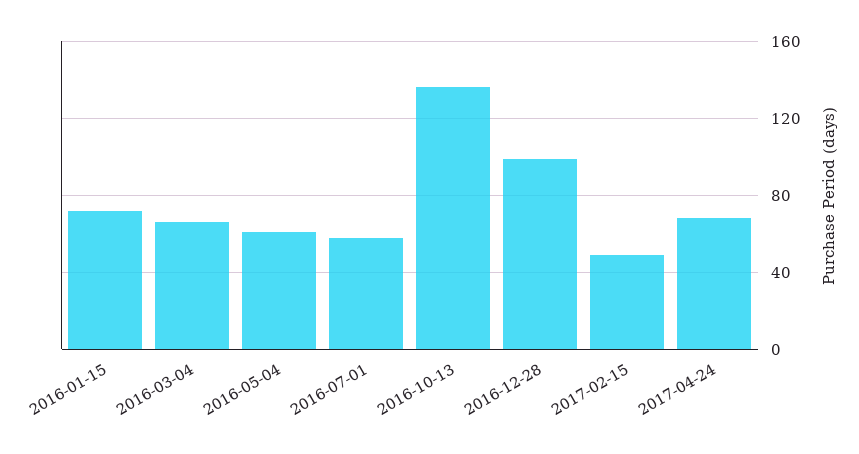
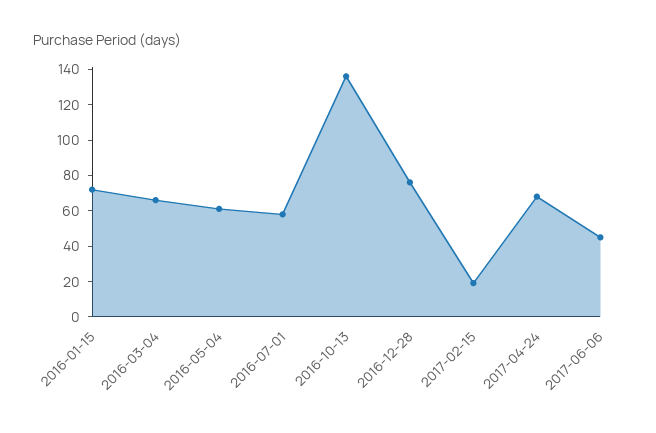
2016-12-28: 100 -> 75
2017-02-15: 50 -> 20
2017-06-06: none -> 45

